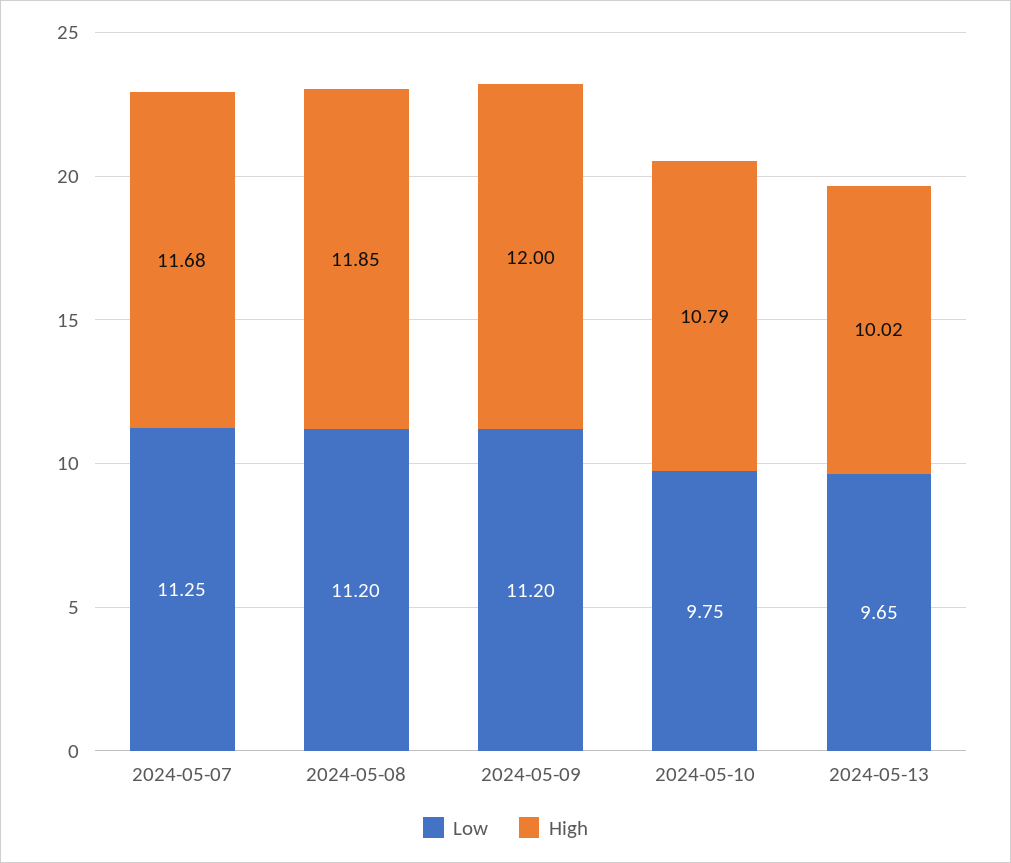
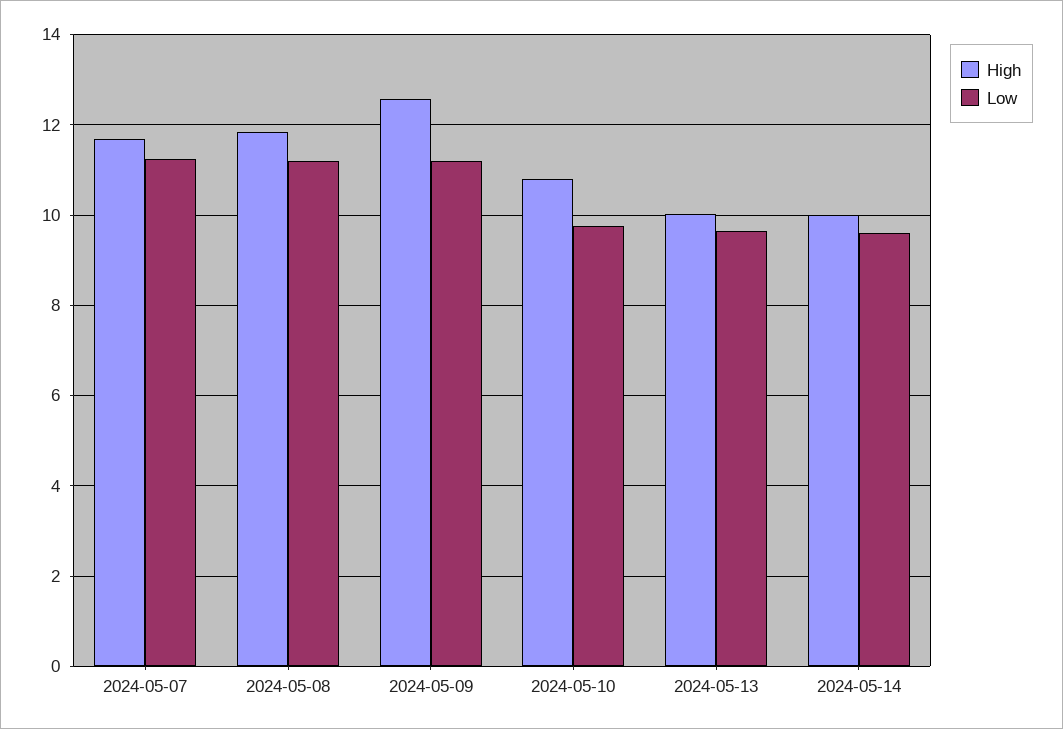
High, 2024-05-09: 12 -> 12.6
High, 2024-05-14: none -> 10
Low, 2024-05-14: none -> 9.6

